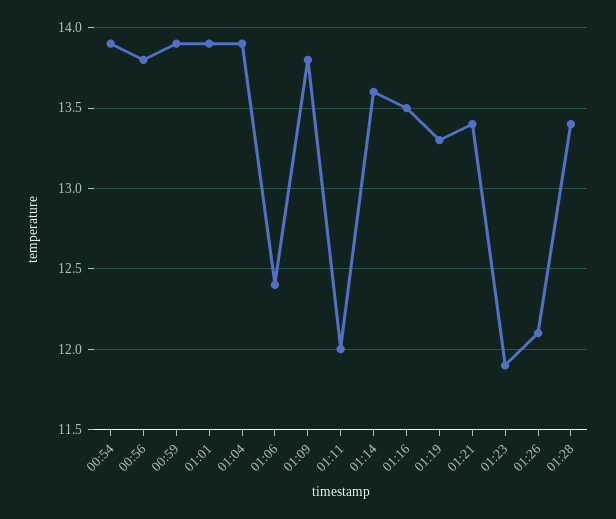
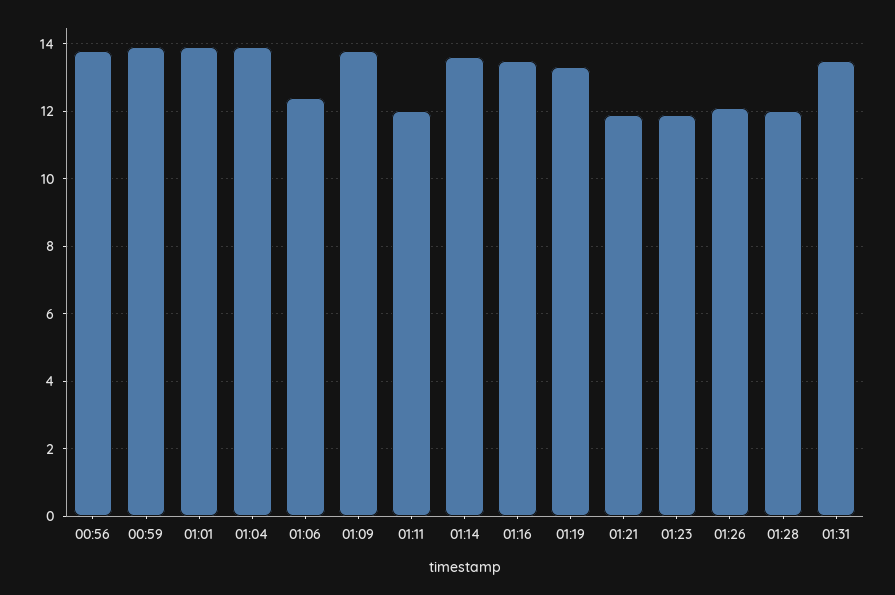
00:54: 13.9 -> none
01:21: 13.4 -> 12
01:28: 13.4 -> 12
01:31: none -> 13.5

